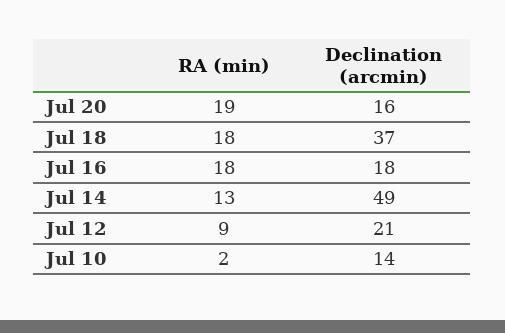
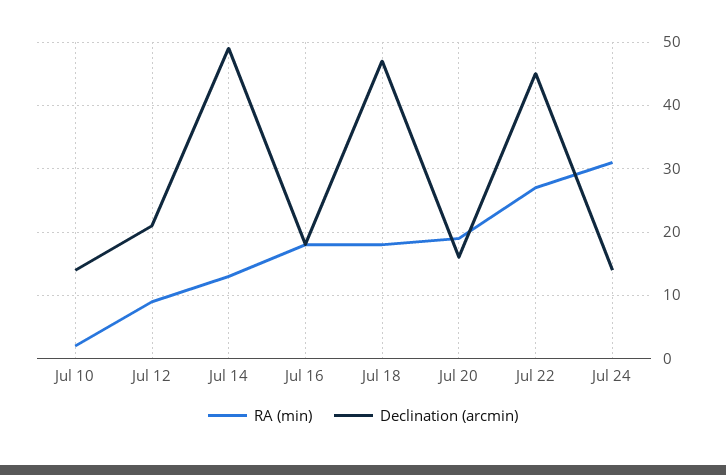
Declination (arcmin), Jul 18: 37 -> 47
RA (min), Jul 22: none -> 27
Declination (arcmin), Jul 22: none -> 45
RA (min), Jul 24: none -> 31
Declination (arcmin), Jul 24: none -> 14

